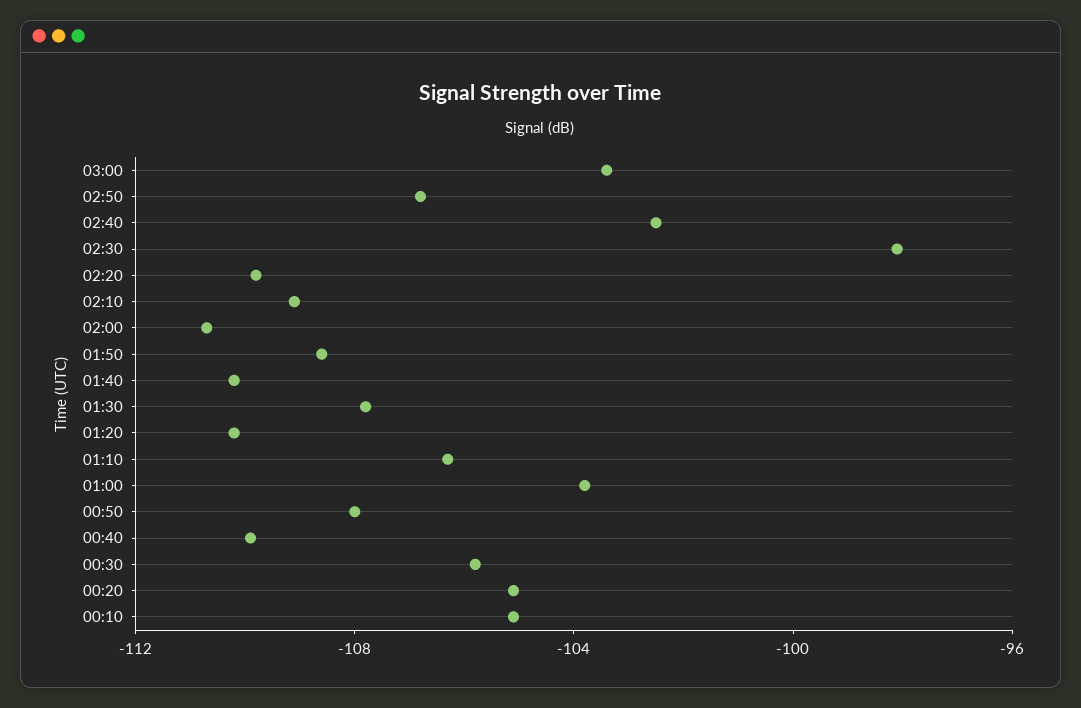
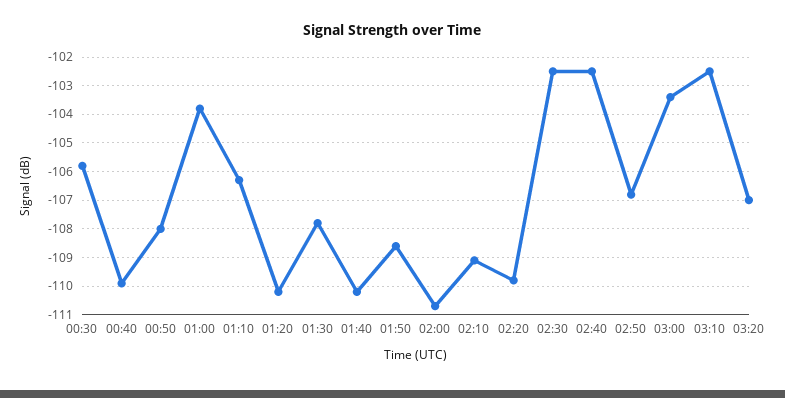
02:30: -98 -> -102.5
00:20: -105 -> none
00:10: -105 -> none
03:10: none -> -102.5
03:20: none -> -107

